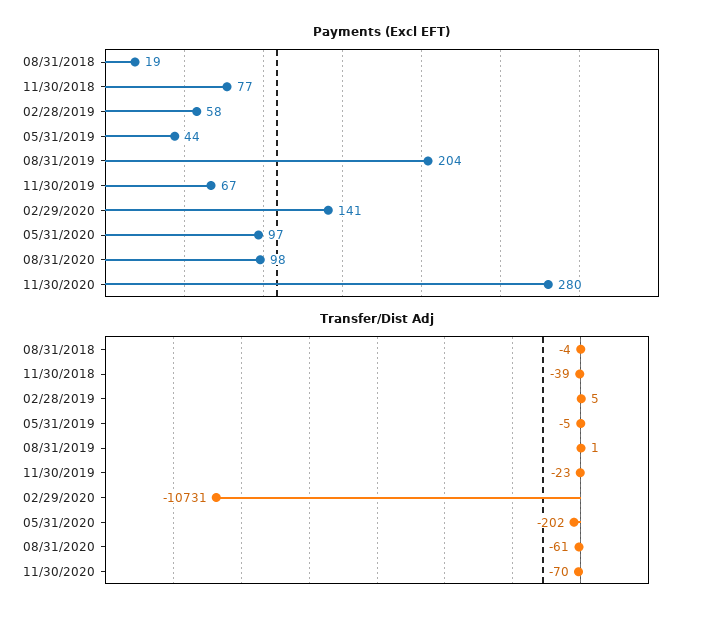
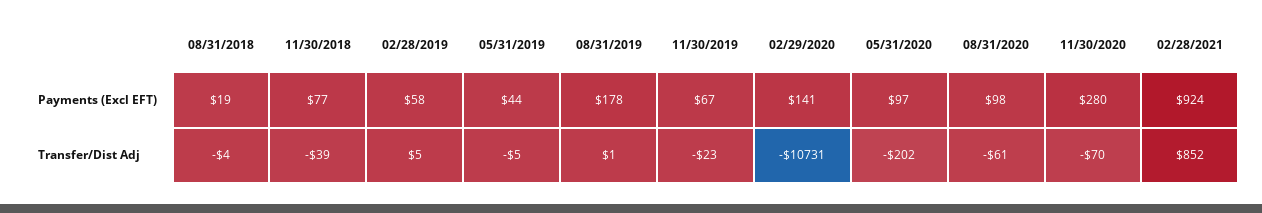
Payments (Excl EFT), 08/31/2019: 204 -> 178
Payments (Excl EFT), 02/28/2021: none -> 924
Transfer/Dist Adj, 02/28/2021: none -> 852

